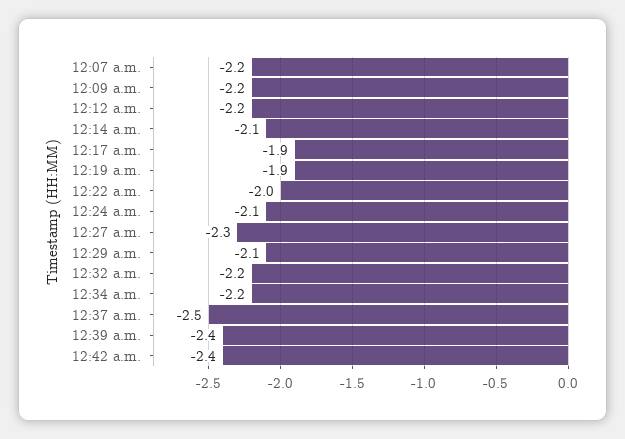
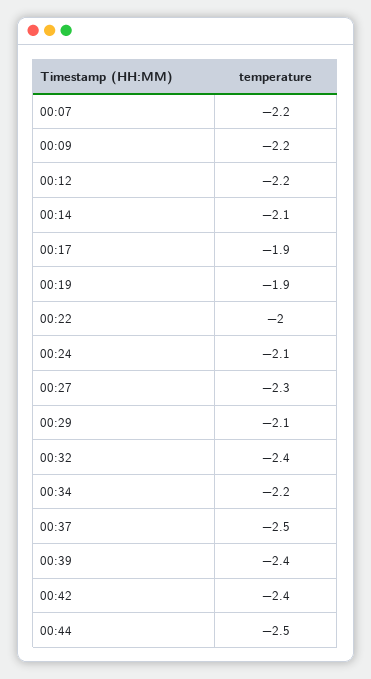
12:32 a.m.: -2.2 -> -2.4
00:44: none -> -2.5

